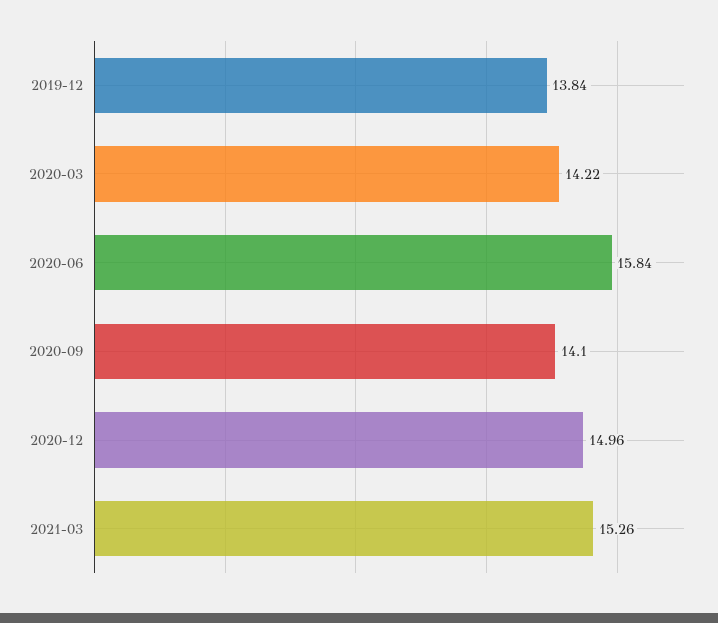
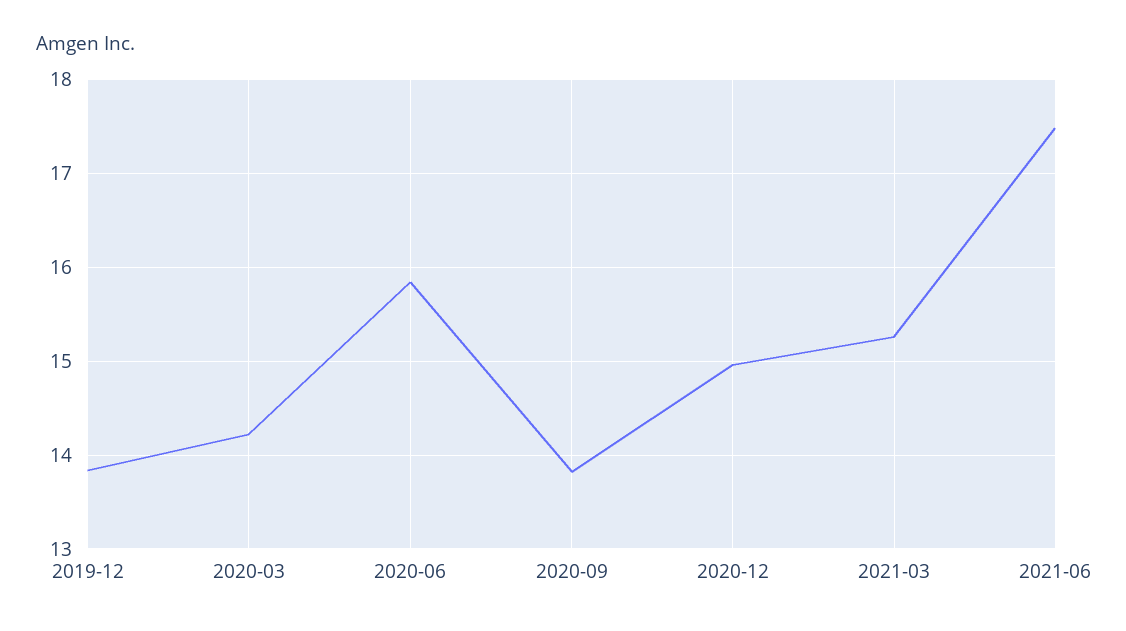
2020-09: 14.1 -> 13.8
2021-06: none -> 17.5

